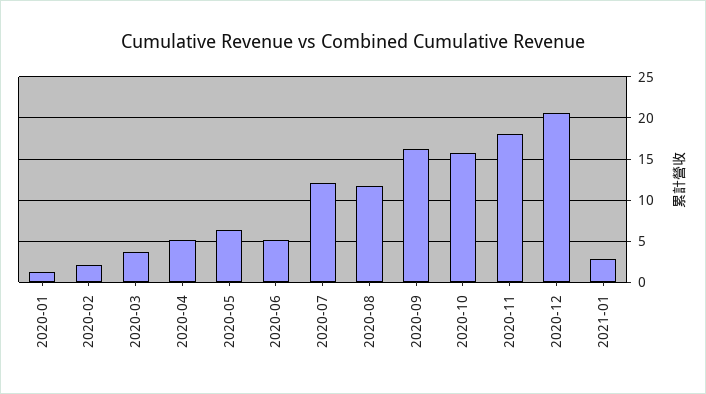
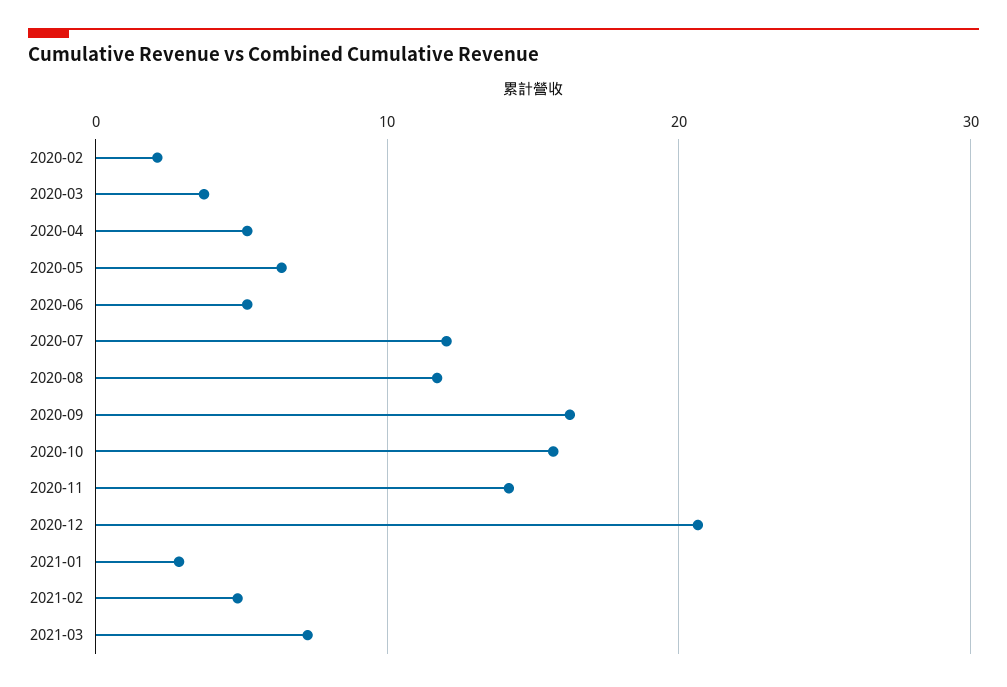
2020-01: 1 -> none
2020-11: 18 -> 14
2021-02: none -> 5
2021-03: none -> 7

